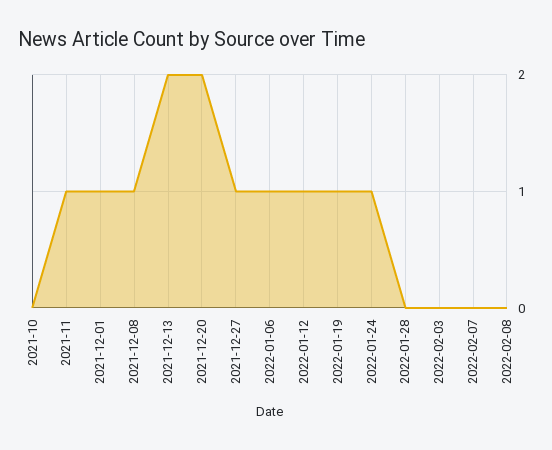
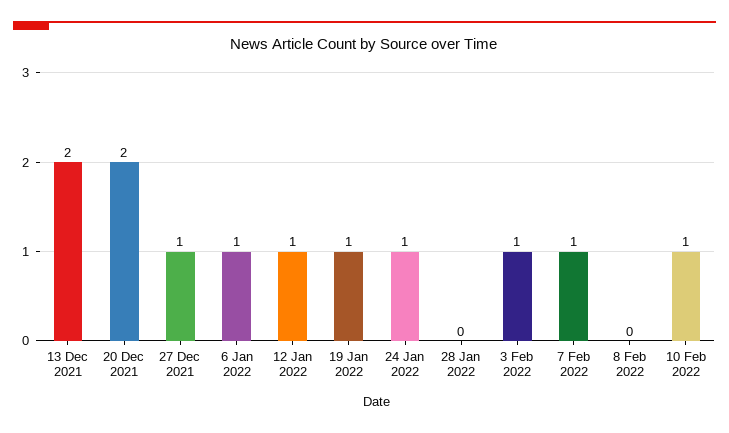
2021-10: 0 -> none
2021-11: 1 -> none
2021-12-01: 1 -> none
2021-12-08: 1 -> none
2022-02-03: 0 -> 1
2022-02-07: 0 -> 1
10 Feb 2022: none -> 1

